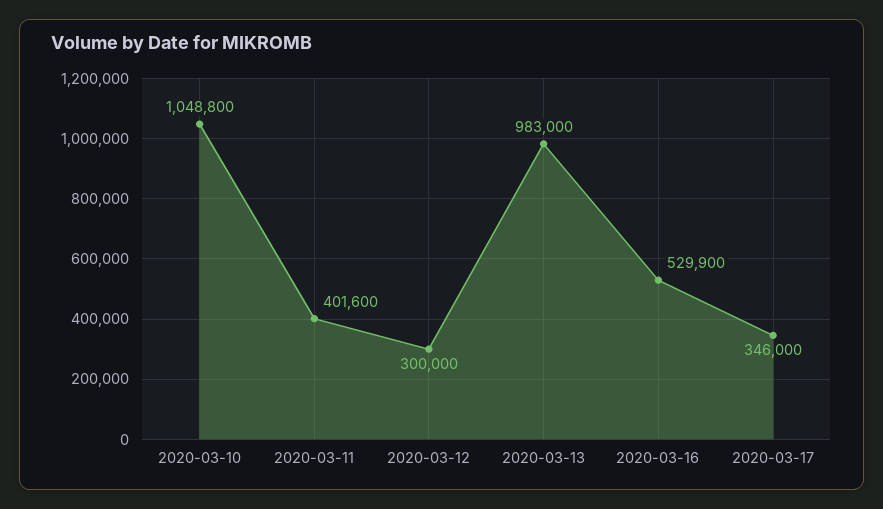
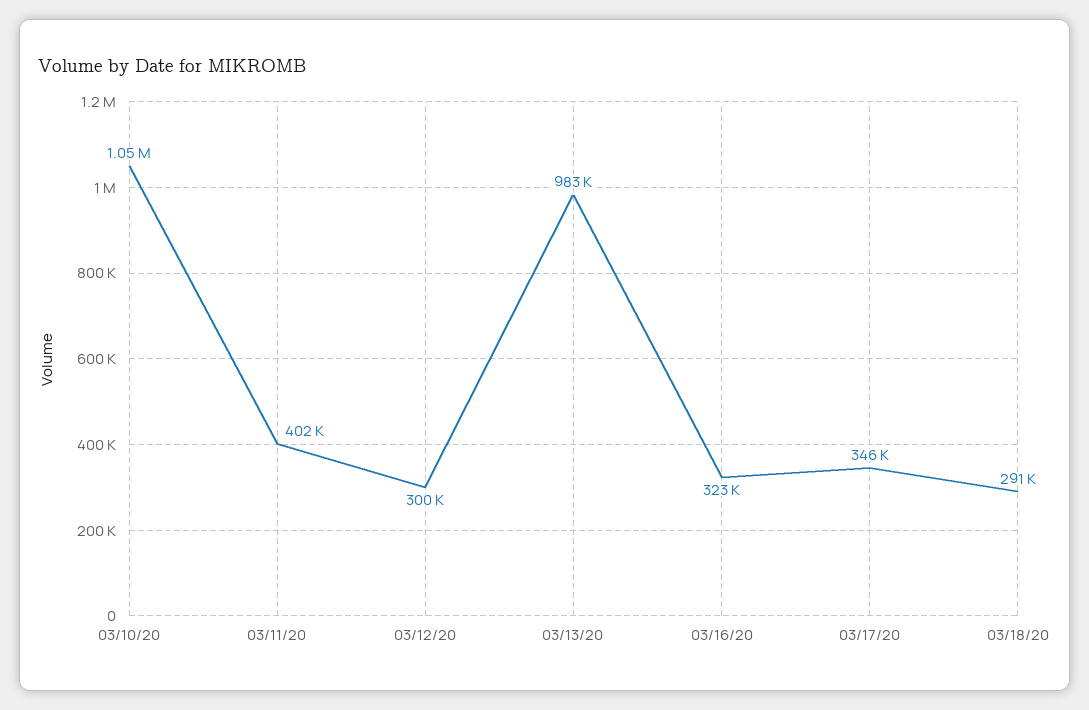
2020-03-16: 529900 -> 323000
03/18/20: none -> 291000

